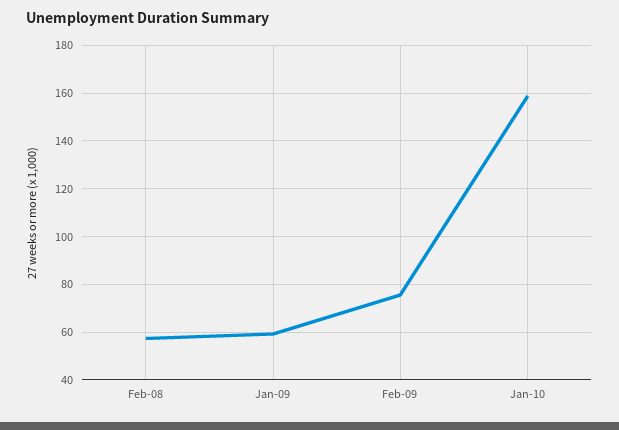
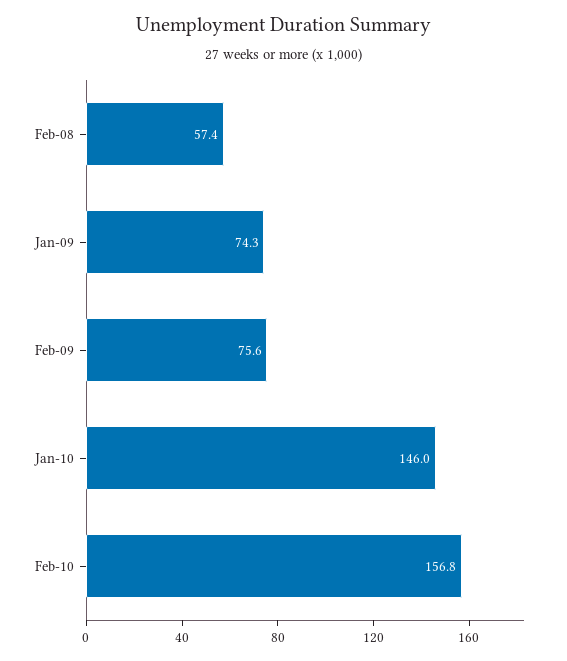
Jan-09: 60 -> 74.3
Jan-10: 160 -> 146
Feb-10: none -> 156.8

